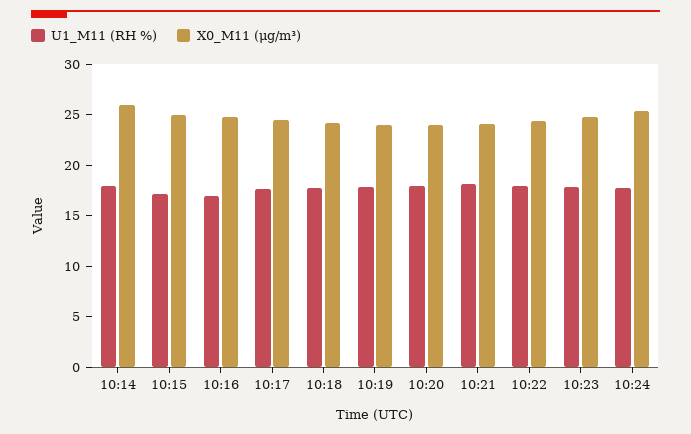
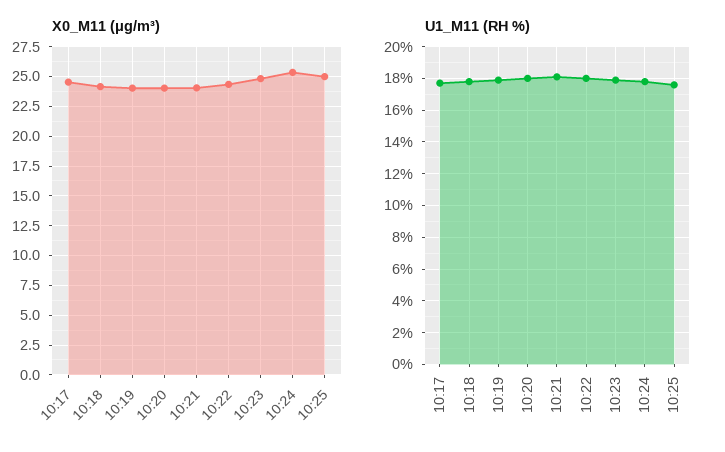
U1_M11 (RH %), 10:14: 18 -> none
X0_M11 (μg/m³), 10:14: 26 -> none
U1_M11 (RH %), 10:15: 17 -> none
X0_M11 (μg/m³), 10:15: 25 -> none
U1_M11 (RH %), 10:16: 17 -> none
X0_M11 (μg/m³), 10:16: 25 -> none
X0_M11 (μg/m³), 10:25: none -> 25
U1_M11 (RH %), 10:25: none -> 17.5

